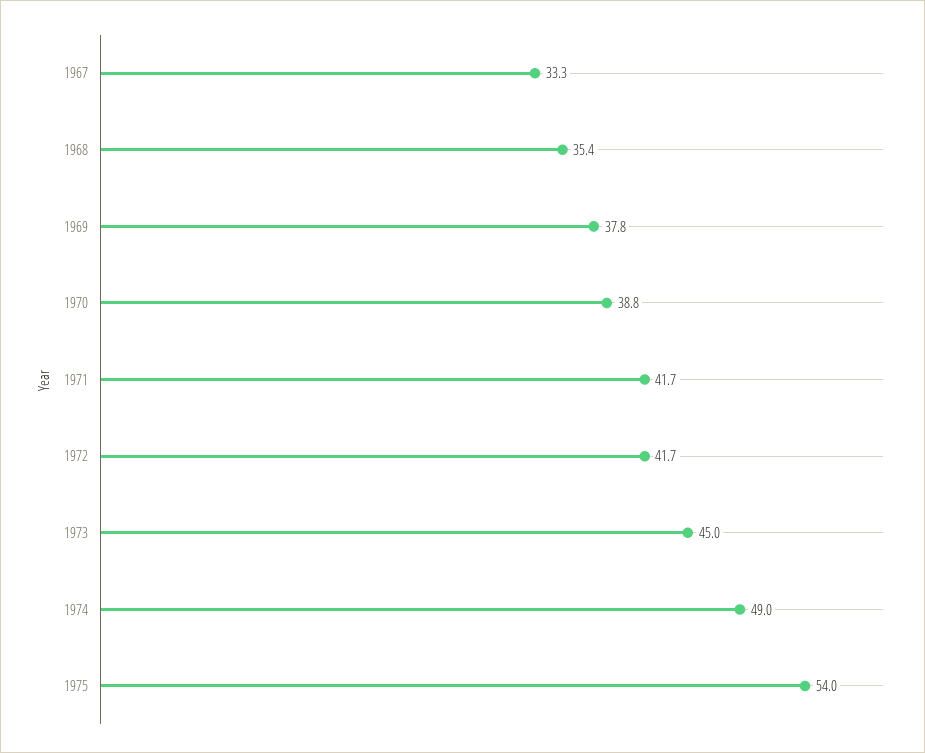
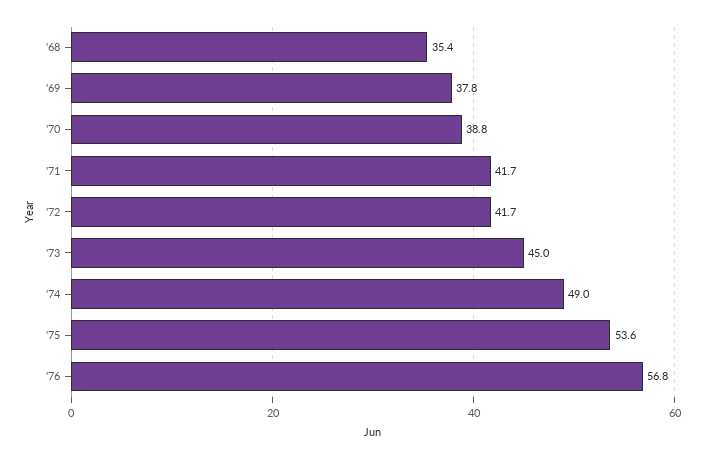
1967: 33.3 -> none
1975: 54 -> 53.6
'76: none -> 56.8

